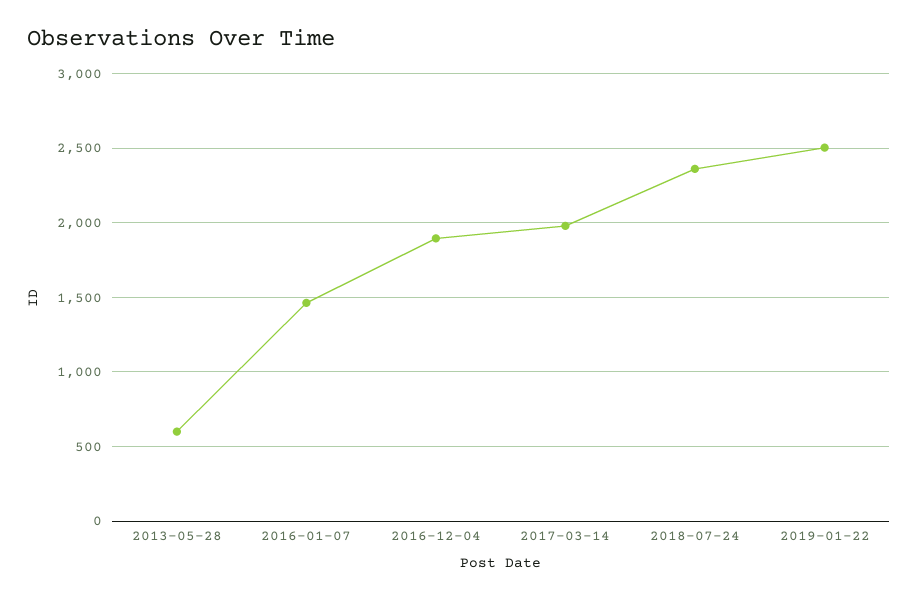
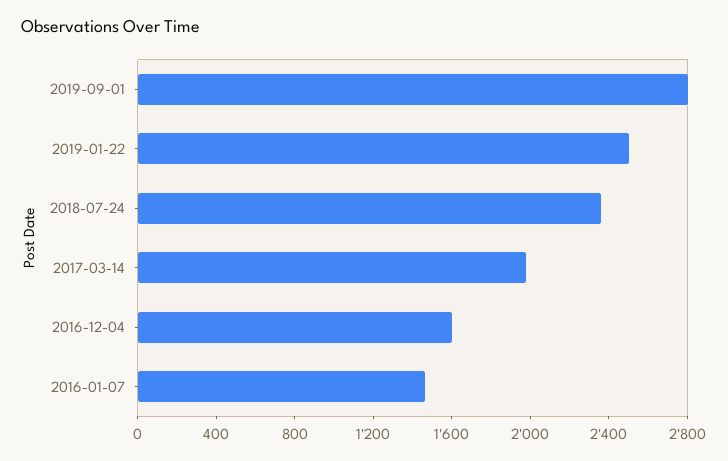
2013-05-28: 600 -> none
2016-12-04: 1900 -> 1600
2019-09-01: none -> 2800

